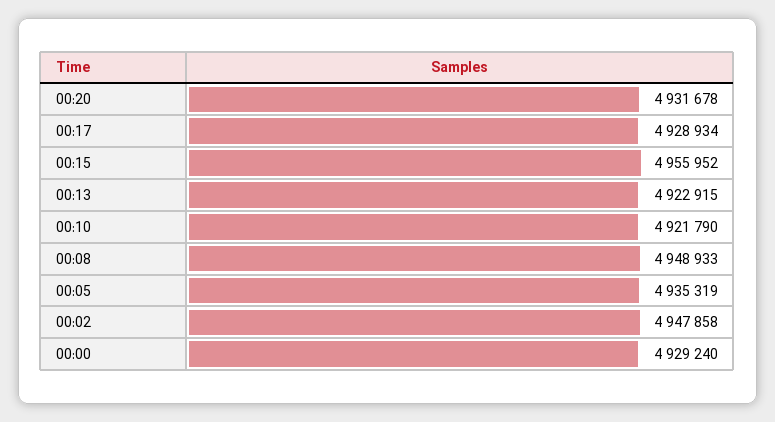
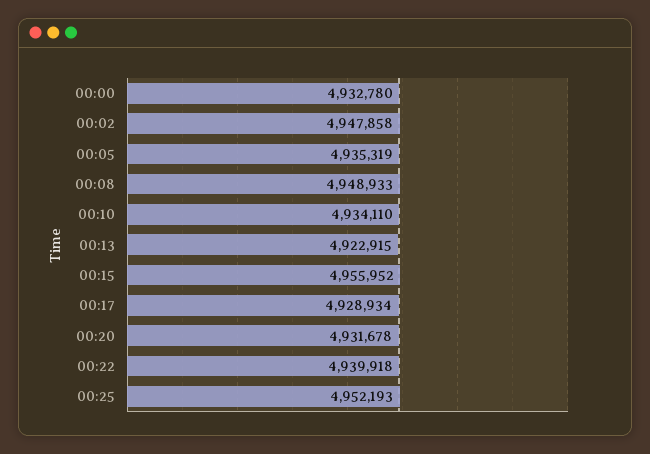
00:10: 4921790 -> 4934110
00:00: 4929240 -> 4932780
00:22: none -> 4939918
00:25: none -> 4952193

